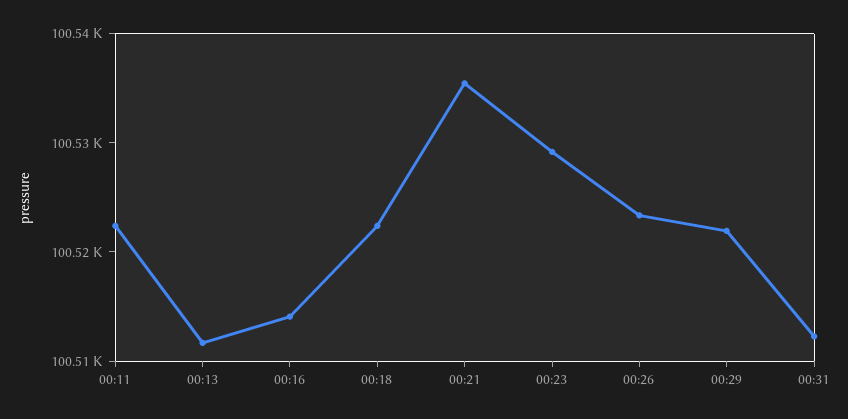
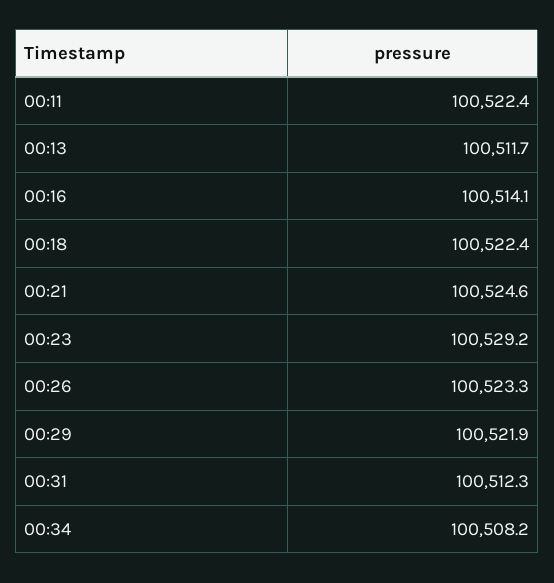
00:21: 100536 -> 100524.6
00:34: none -> 100508.2

